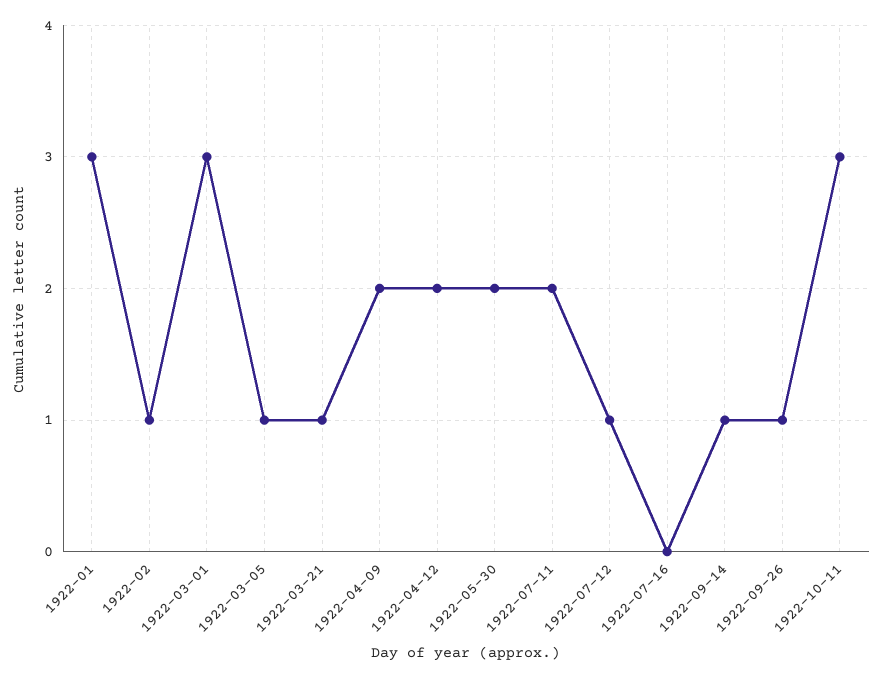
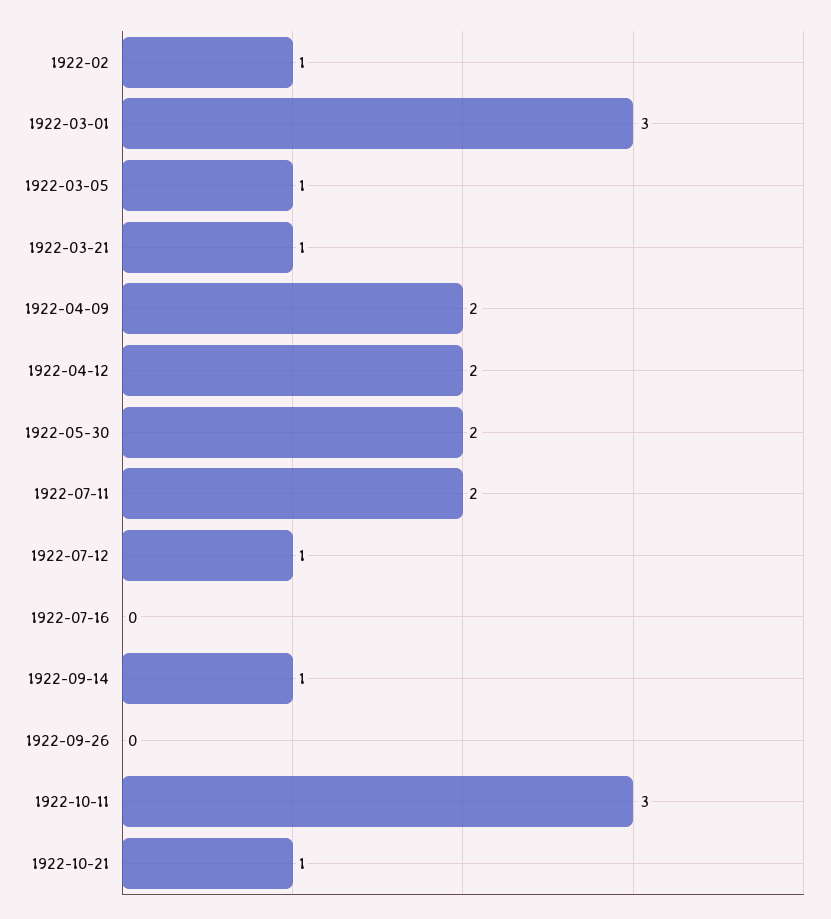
1922-01: 3 -> none
1922-09-26: 1 -> 0
1922-10-21: none -> 1

